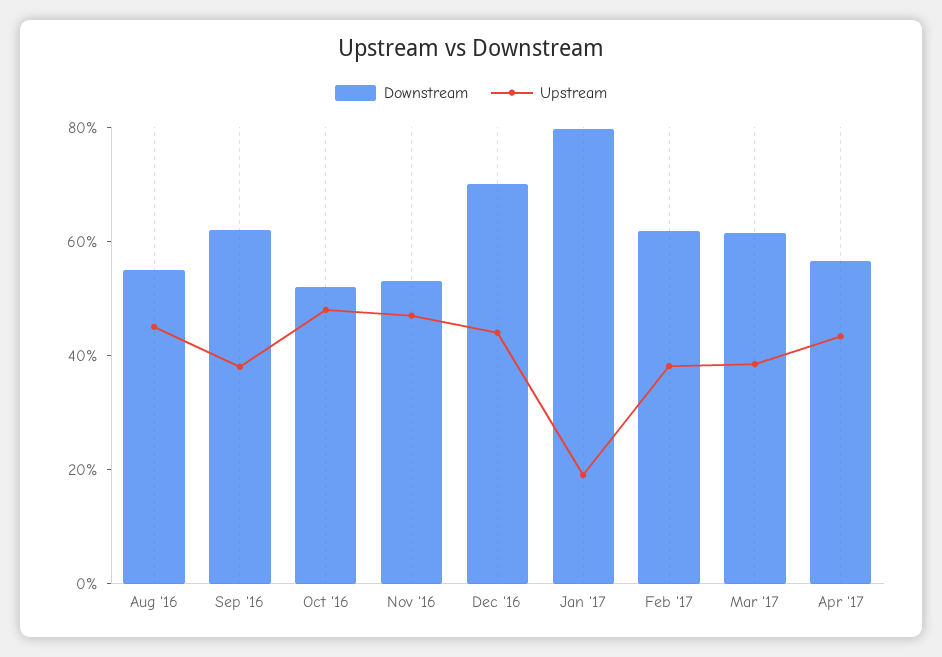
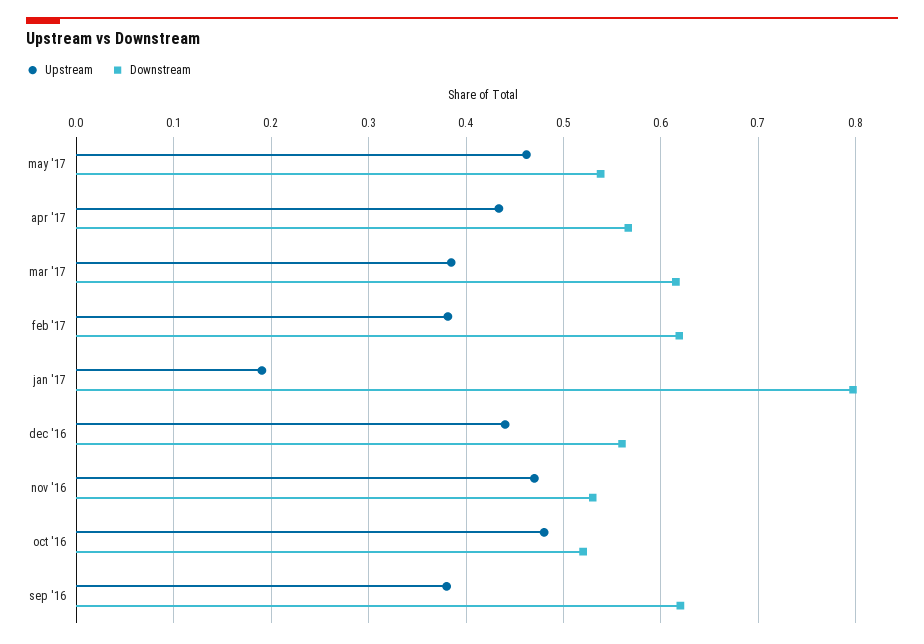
Downstream, Aug '16: 0.55 -> none
Upstream, Aug '16: 0.45 -> none
Downstream, Dec '16: 0.7 -> 0.56
Upstream, may '17: none -> 0.46
Downstream, may '17: none -> 0.54

